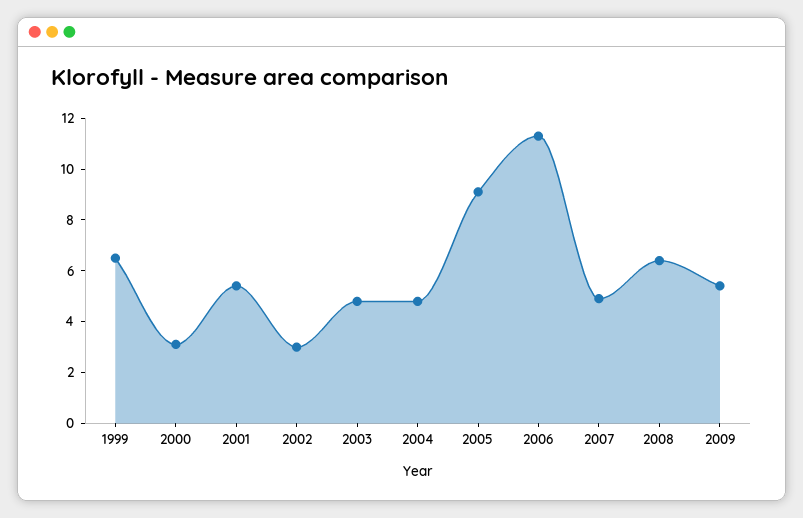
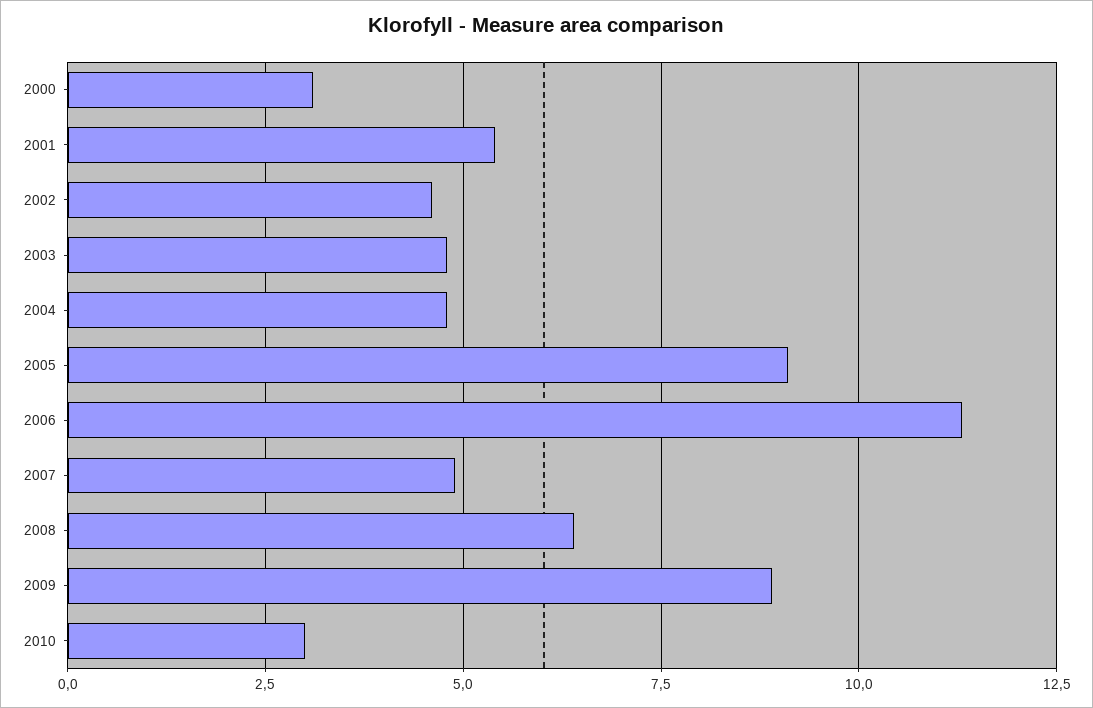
1999: 6.5 -> none
2002: 3 -> 4.5
2009: 5.5 -> 9
2010: none -> 3

